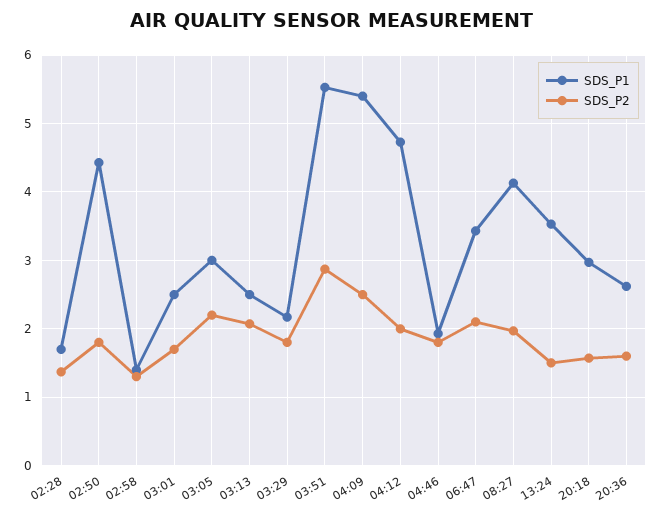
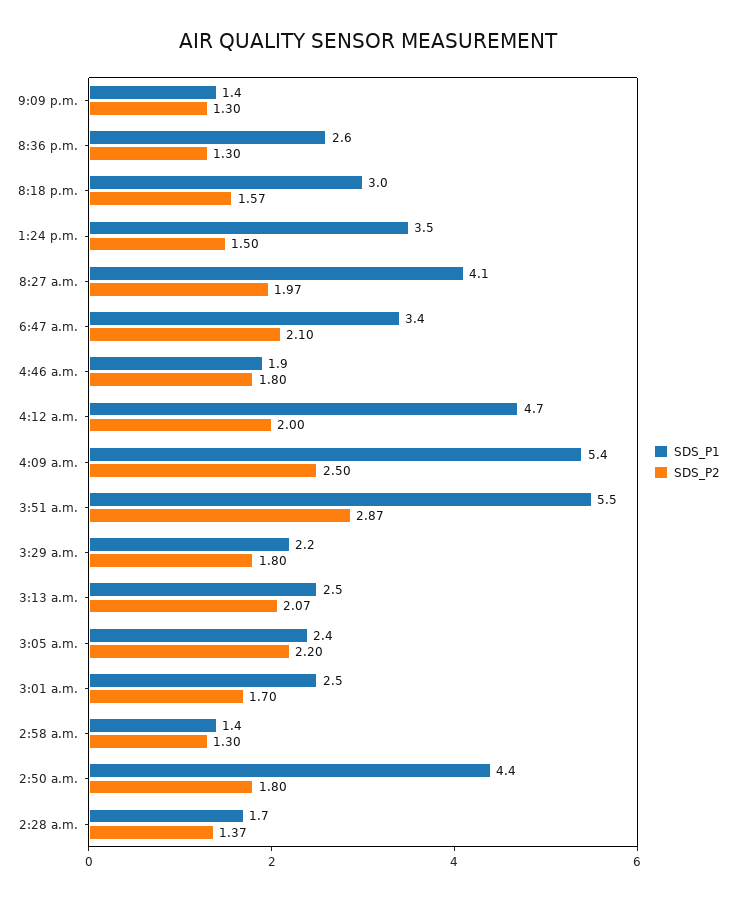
SDS_P1, 03:05: 3 -> 2.4
SDS_P2, 20:36: 1.6 -> 1.3
SDS_P1, 9:09 p.m.: none -> 1.4
SDS_P2, 9:09 p.m.: none -> 1.3

